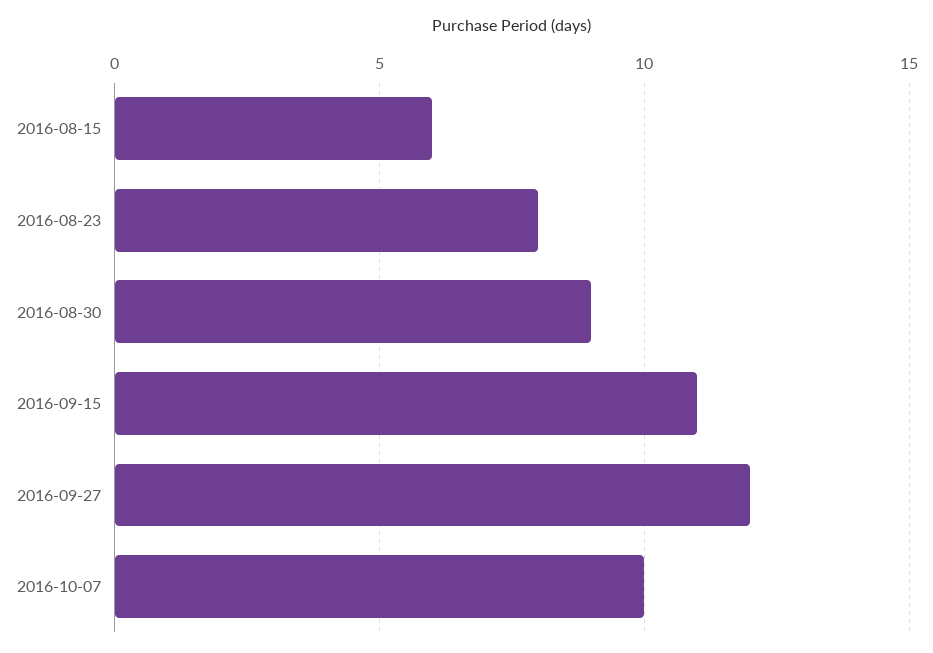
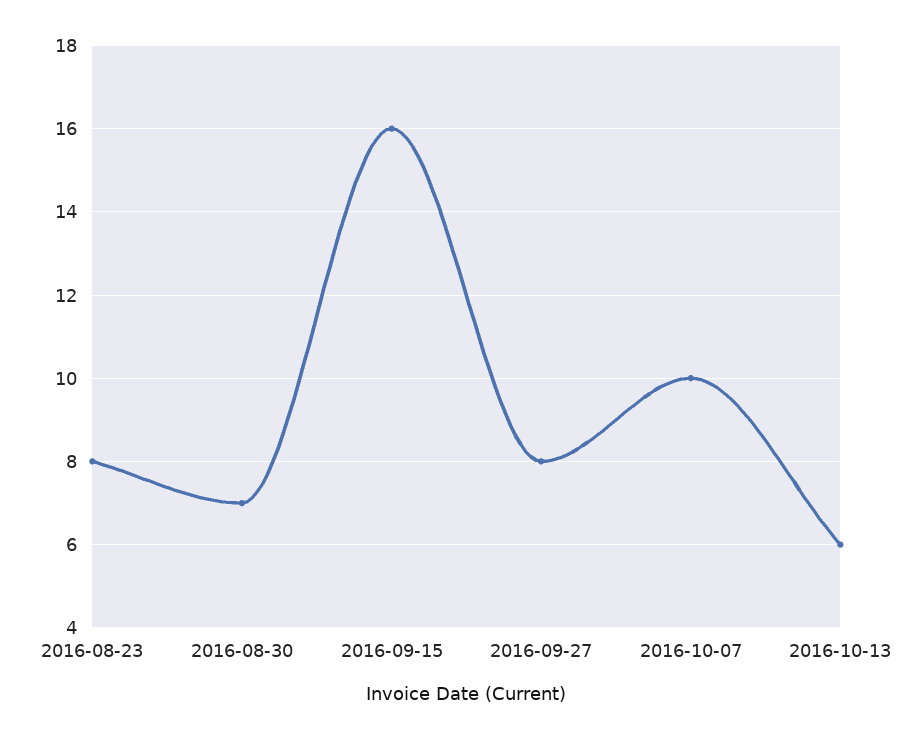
2016-08-15: 6 -> none
2016-08-30: 9 -> 7
2016-09-15: 11 -> 16
2016-09-27: 12 -> 8
2016-10-13: none -> 6

